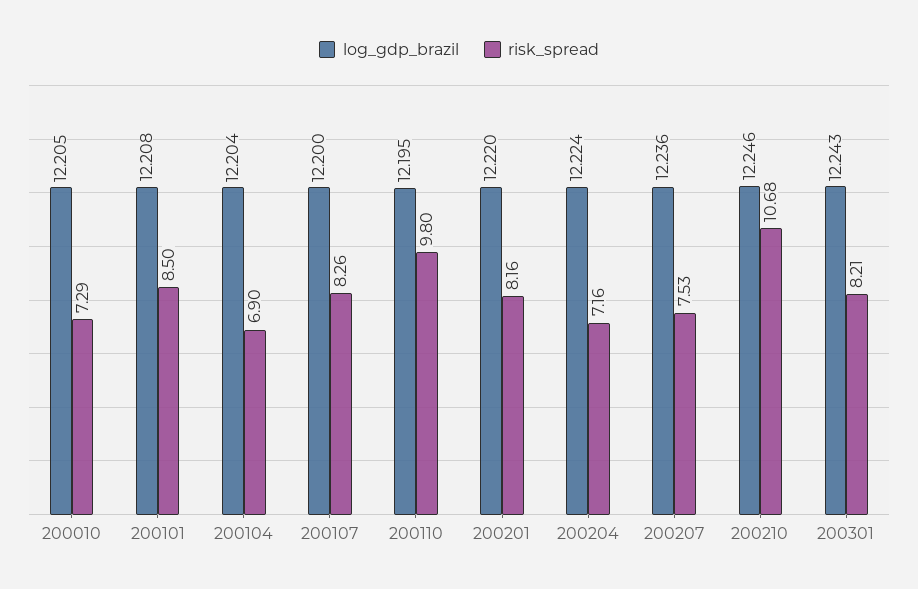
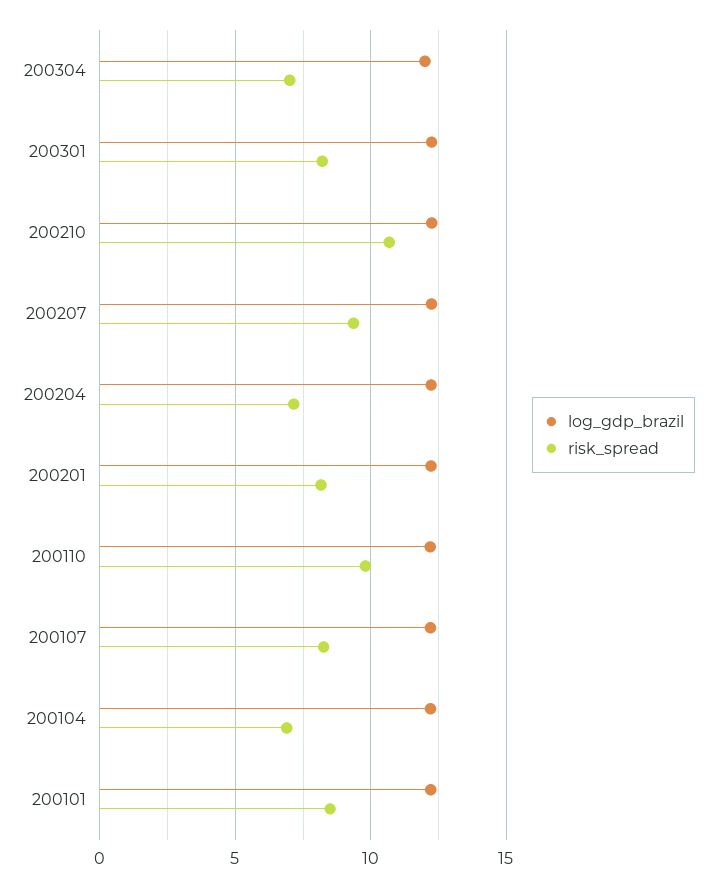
log_gdp_brazil, 200010: 12.205 -> none
risk_spread, 200010: 7.29 -> none
risk_spread, 200207: 7.53 -> 9.5
log_gdp_brazil, 200304: none -> 12
risk_spread, 200304: none -> 7

